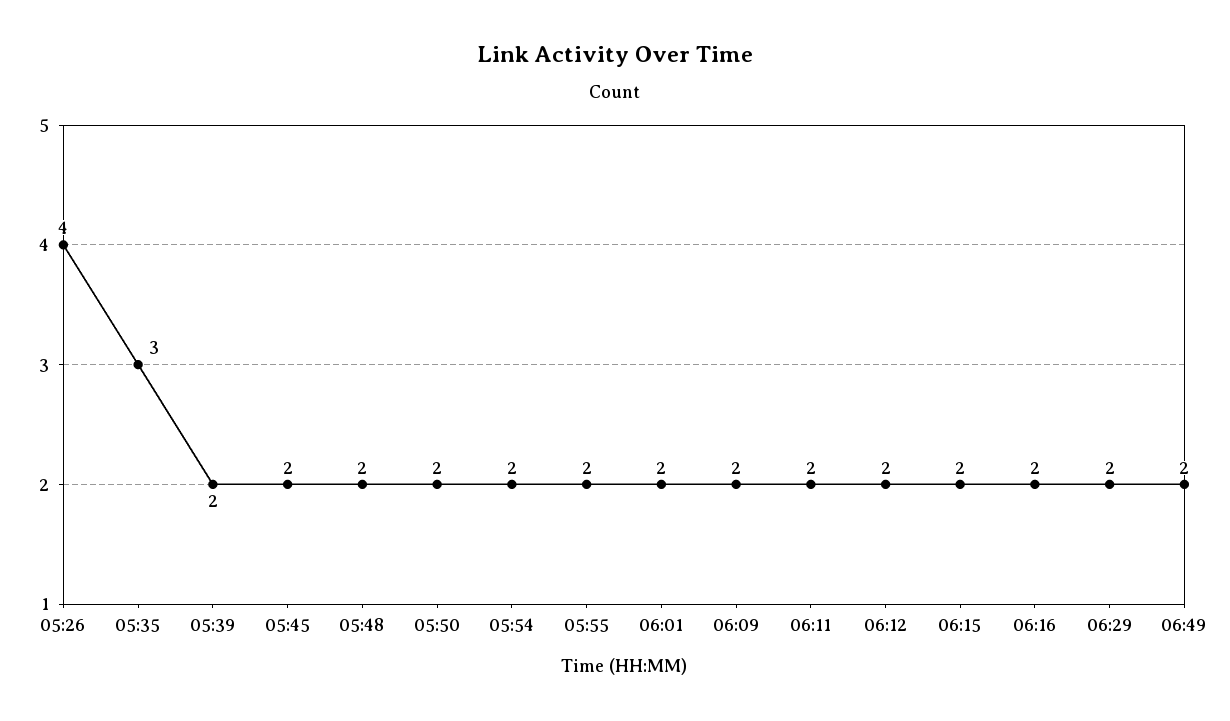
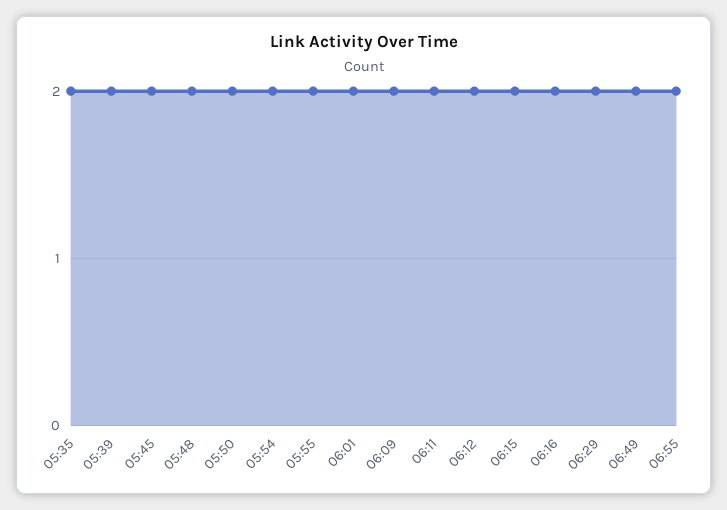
05:26: 4 -> none
05:35: 3 -> 2
06:55: none -> 2

